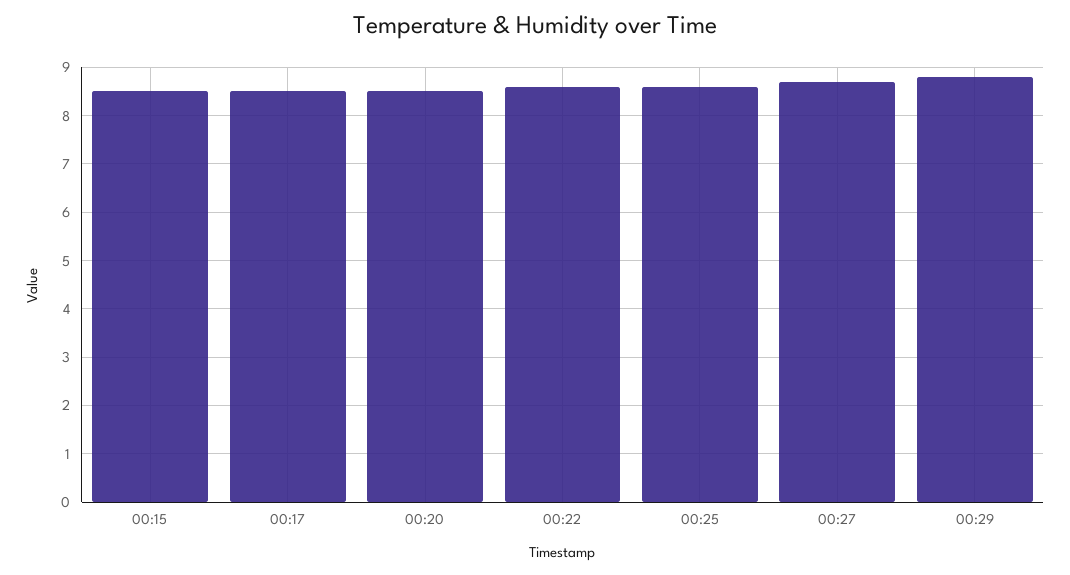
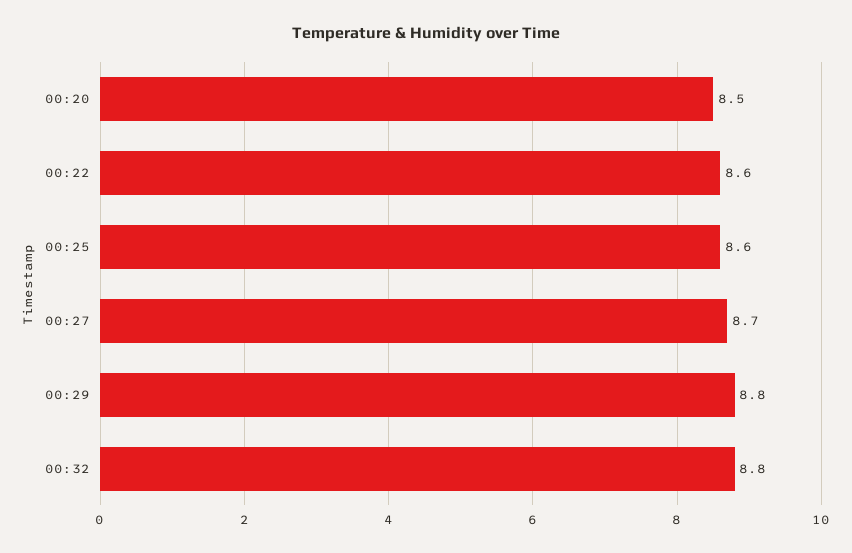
00:15: 8.5 -> none
00:17: 8.5 -> none
00:32: none -> 8.8

